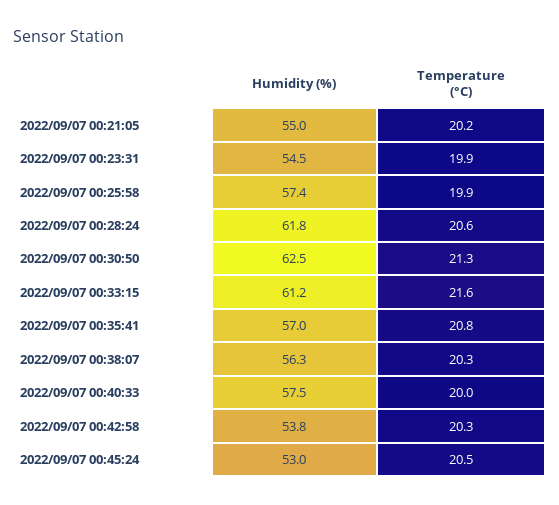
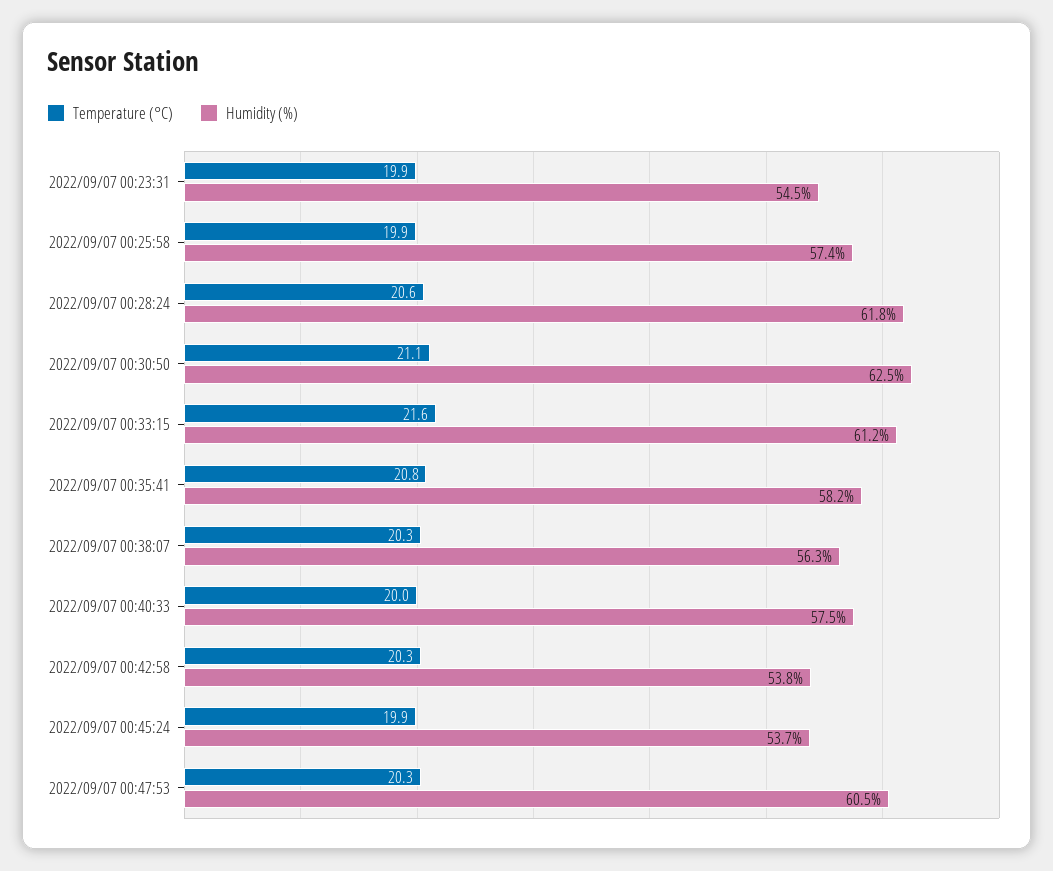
Humidity (%), 2022/09/07 00:21:05: 55 -> none
Temperature (°C), 2022/09/07 00:21:05: 20.2 -> none
Temperature (°C), 2022/09/07 00:30:50: 21.3 -> 21.1
Humidity (%), 2022/09/07 00:35:41: 57 -> 58.2
Humidity (%), 2022/09/07 00:45:24: 53 -> 53.7
Temperature (°C), 2022/09/07 00:45:24: 20.5 -> 19.9
Temperature (°C), 2022/09/07 00:47:53: none -> 20.3
Humidity (%), 2022/09/07 00:47:53: none -> 60.5

